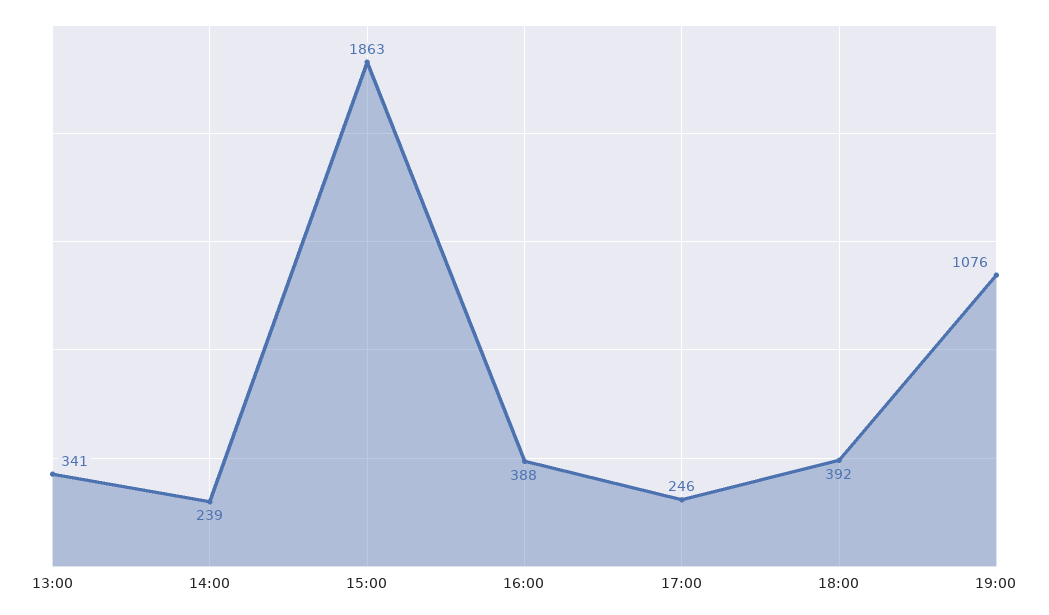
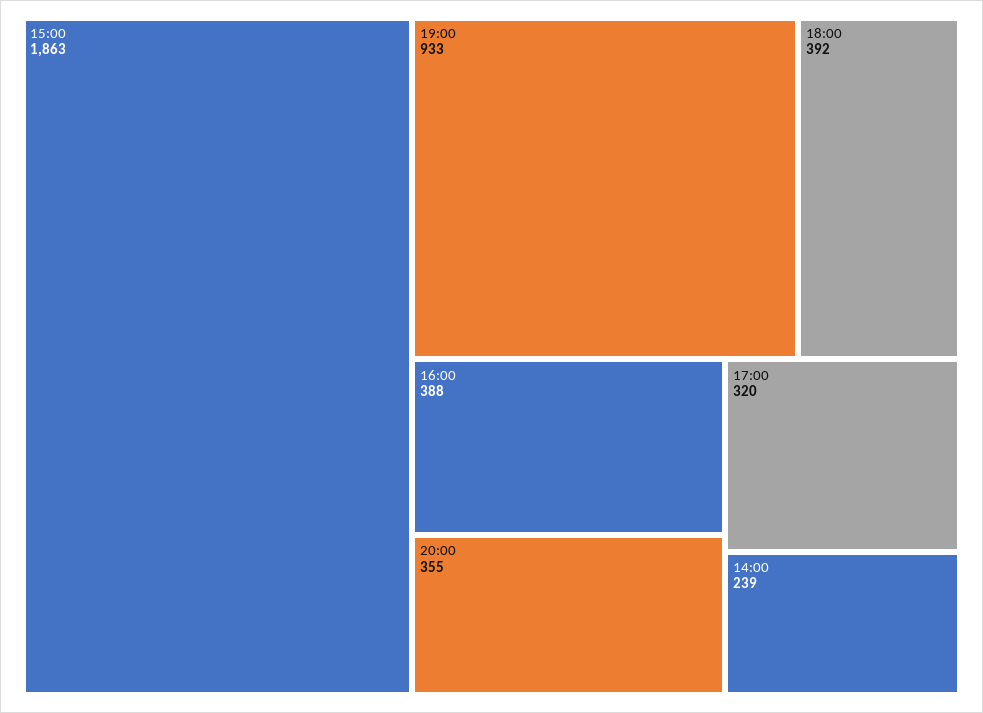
13:00: 341 -> none
17:00: 246 -> 320
19:00: 1076 -> 933
20:00: none -> 355

